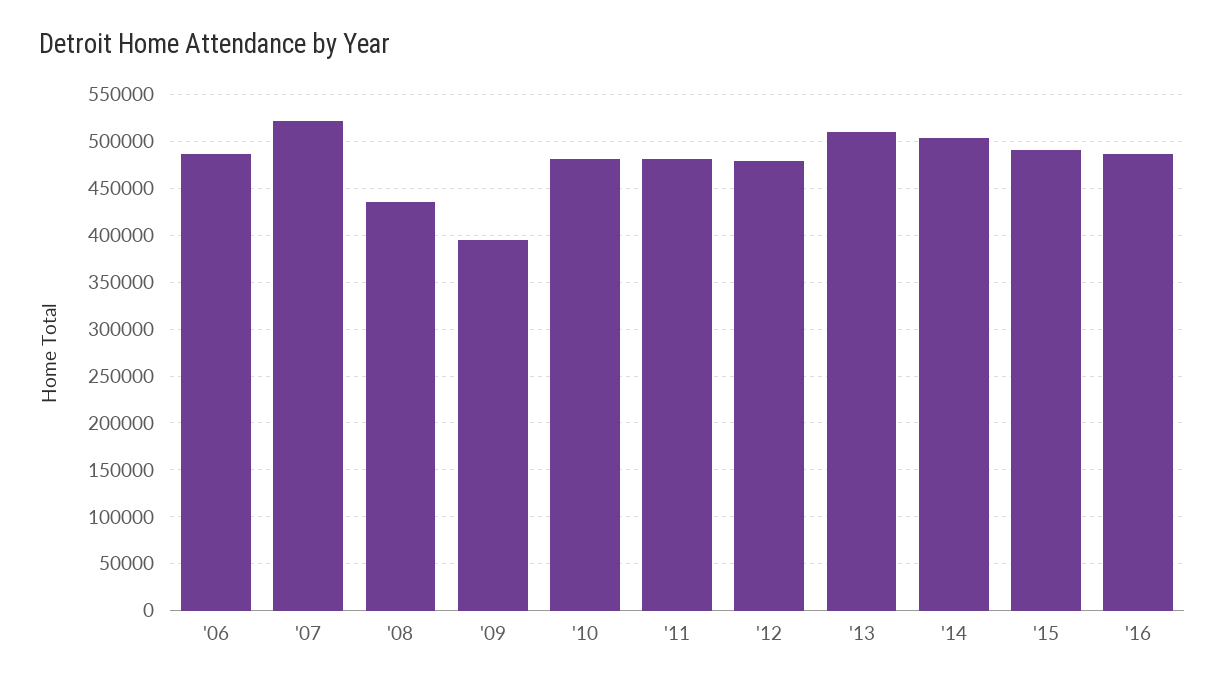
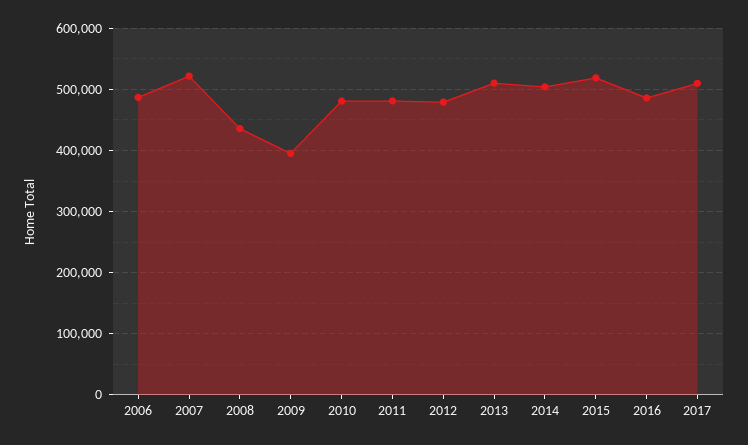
'15: 490000 -> 520000
2017: none -> 510000

